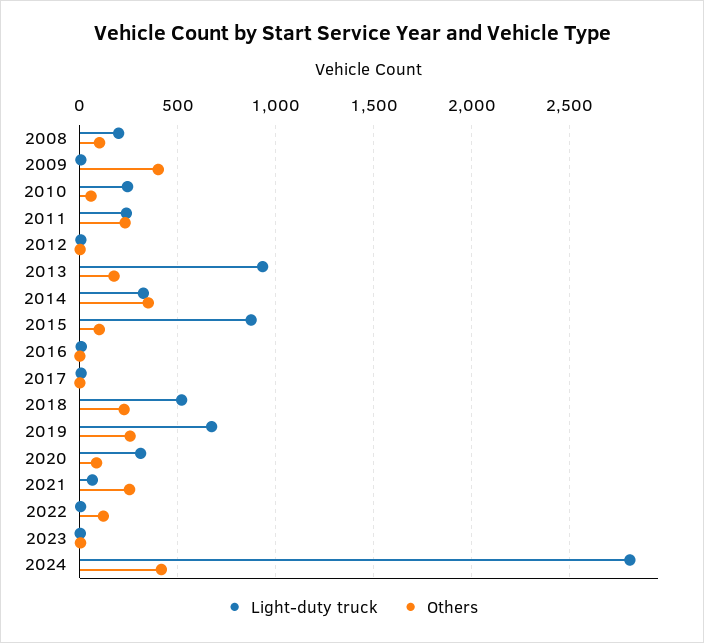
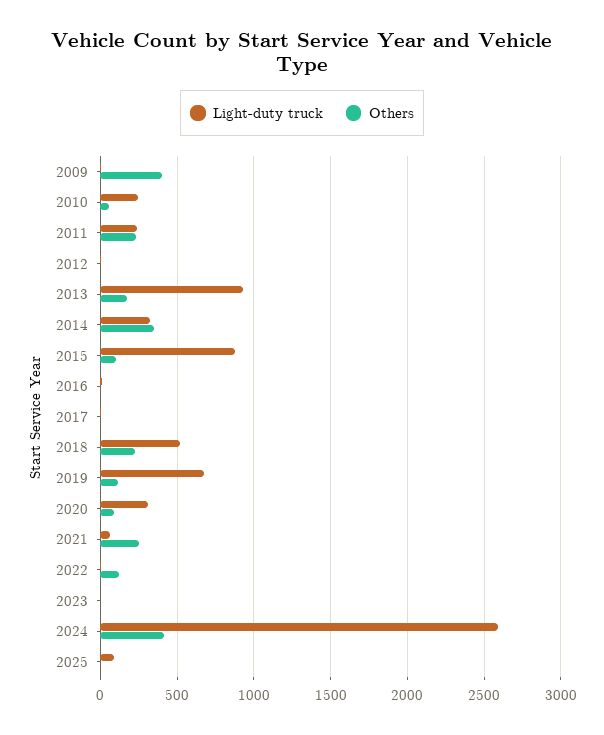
Light-duty truck, 2008: 200 -> none
Others, 2008: 100 -> none
Others, 2019: 250 -> 100
Light-duty truck, 2024: 2800 -> 2600
Light-duty truck, 2025: none -> 100
Others, 2025: none -> 0

